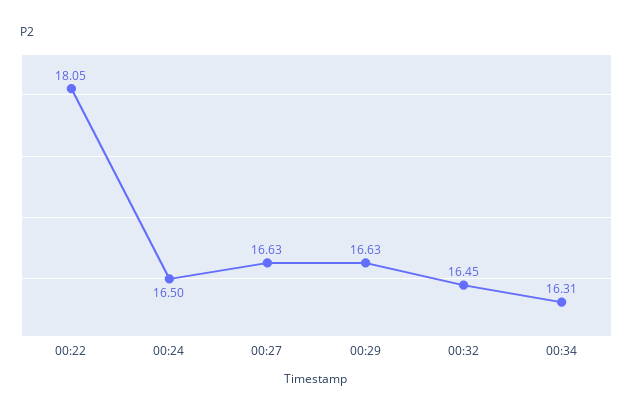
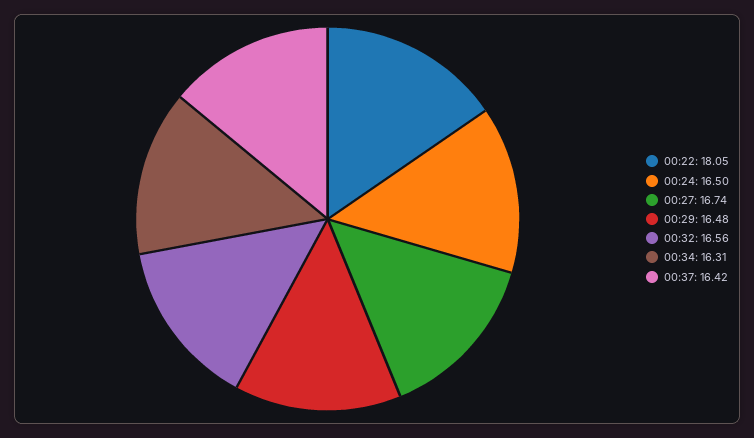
00:27: 16.63 -> 16.74
00:29: 16.63 -> 16.48
00:32: 16.45 -> 16.56
00:37: none -> 16.42

